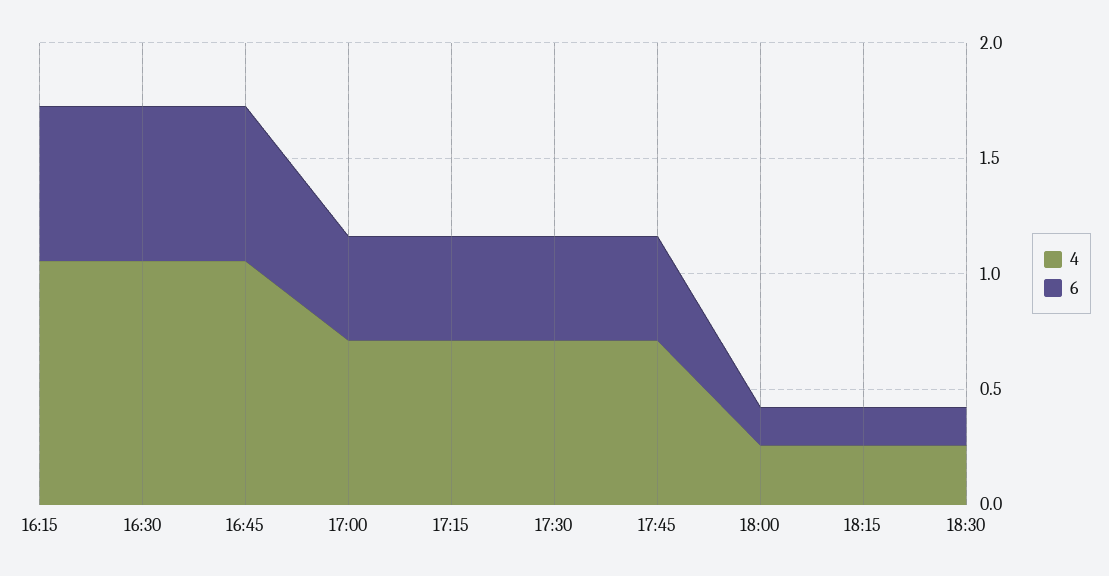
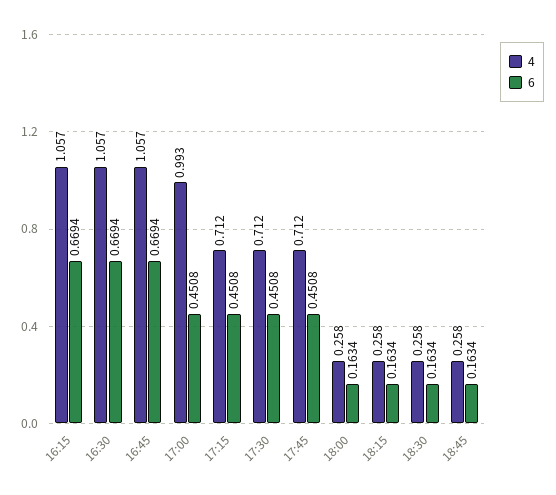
4, 17:00: 0.7 -> 0.993
4, 18:45: none -> 0.258
6, 18:45: none -> 0.1634

